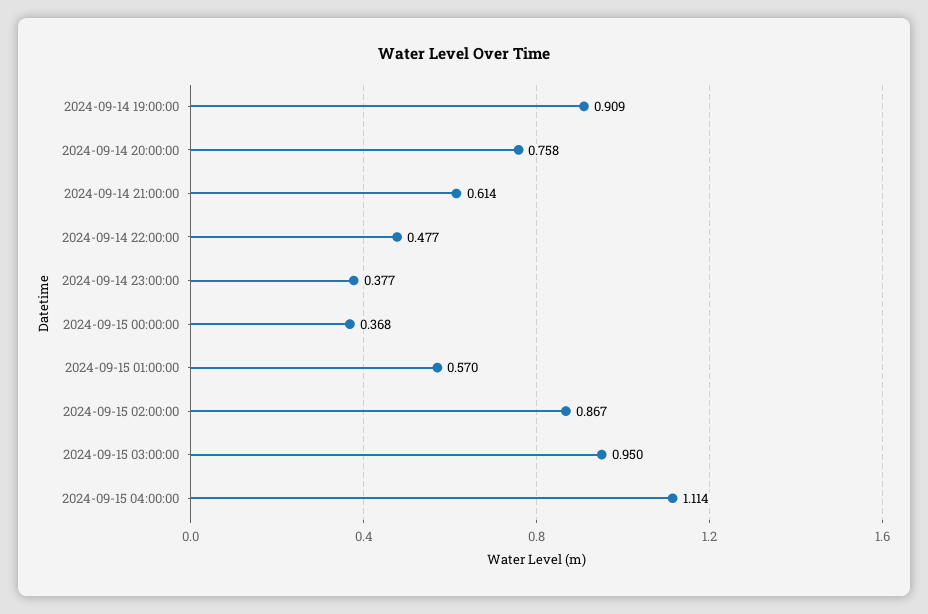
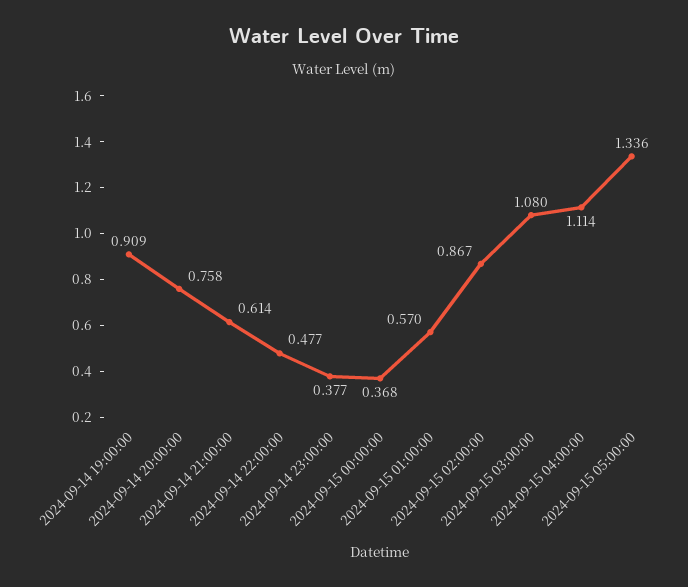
2024-09-15 03:00:00: 0.95 -> 1.08
2024-09-15 05:00:00: none -> 1.336

